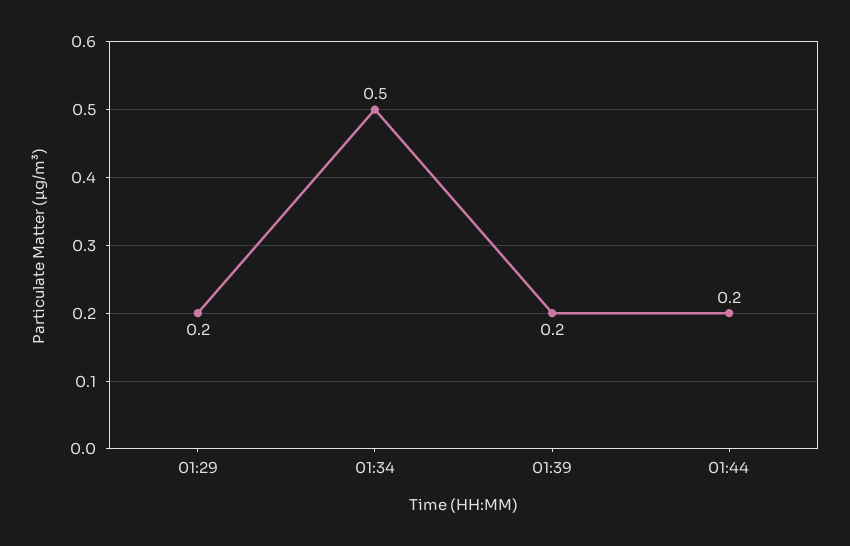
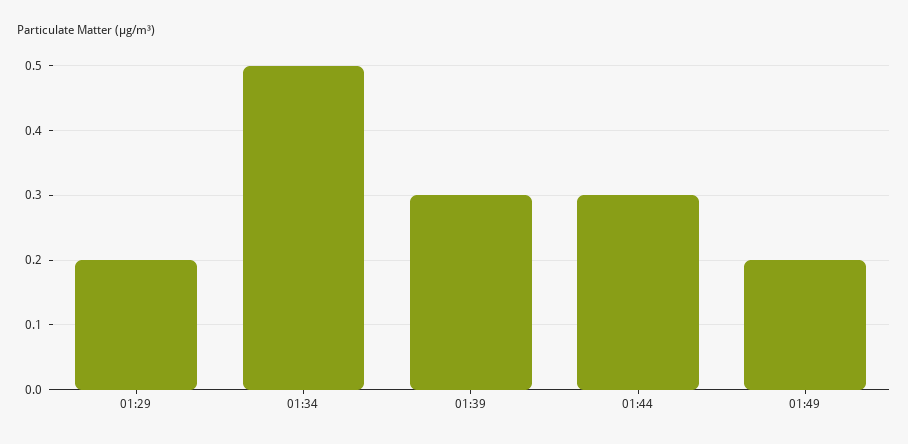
01:39: 0.2 -> 0.3
01:44: 0.2 -> 0.3
01:49: none -> 0.2

